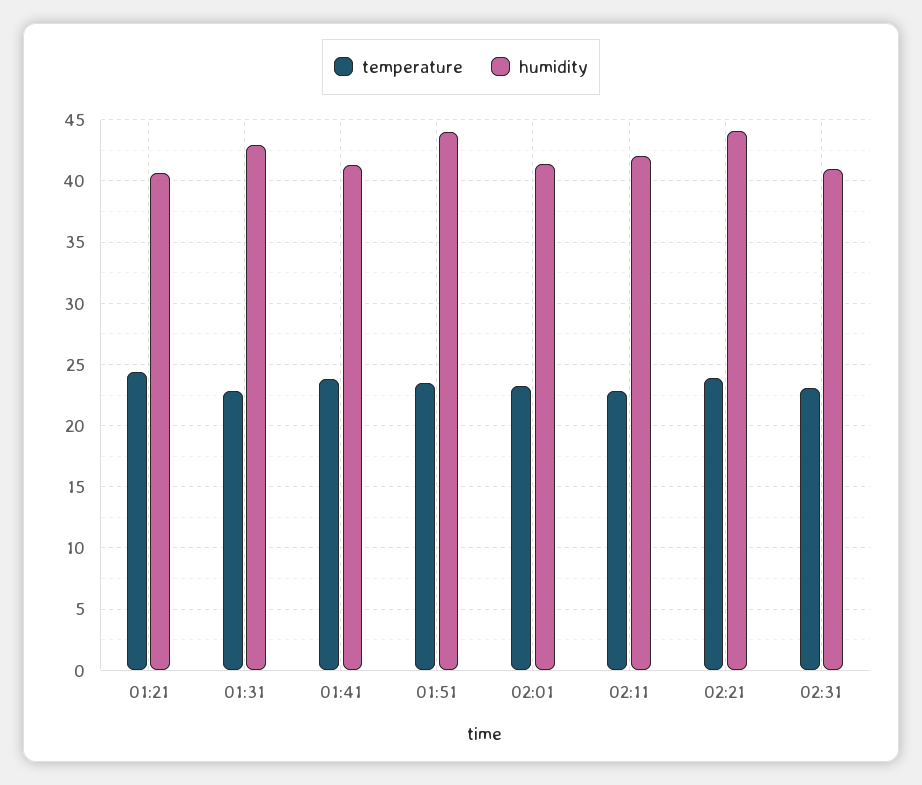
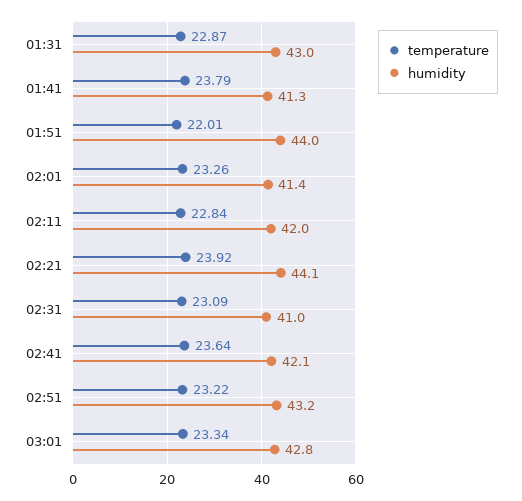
temperature, 01:21: 24.5 -> none
humidity, 01:21: 40.5 -> none
temperature, 01:51: 23.5 -> 22.01
temperature, 02:41: none -> 23.64
humidity, 02:41: none -> 42.1
temperature, 02:51: none -> 23.22
humidity, 02:51: none -> 43.2
temperature, 03:01: none -> 23.34
humidity, 03:01: none -> 42.8

